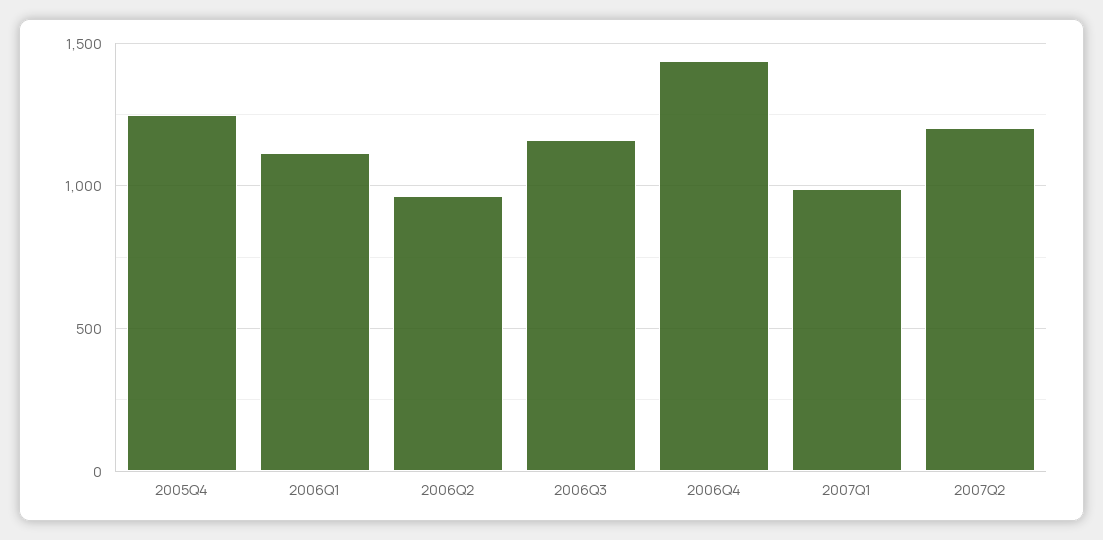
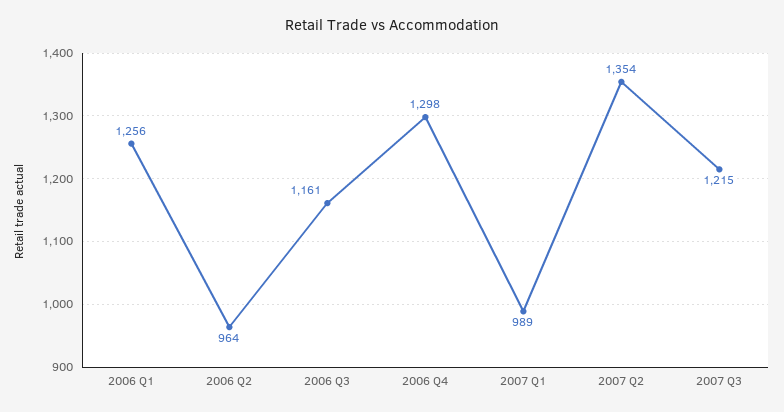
2005Q4: 1250 -> none
2006Q1: 1100 -> 1256
2006Q4: 1450 -> 1298
2007Q2: 1200 -> 1354
2007 Q3: none -> 1215

